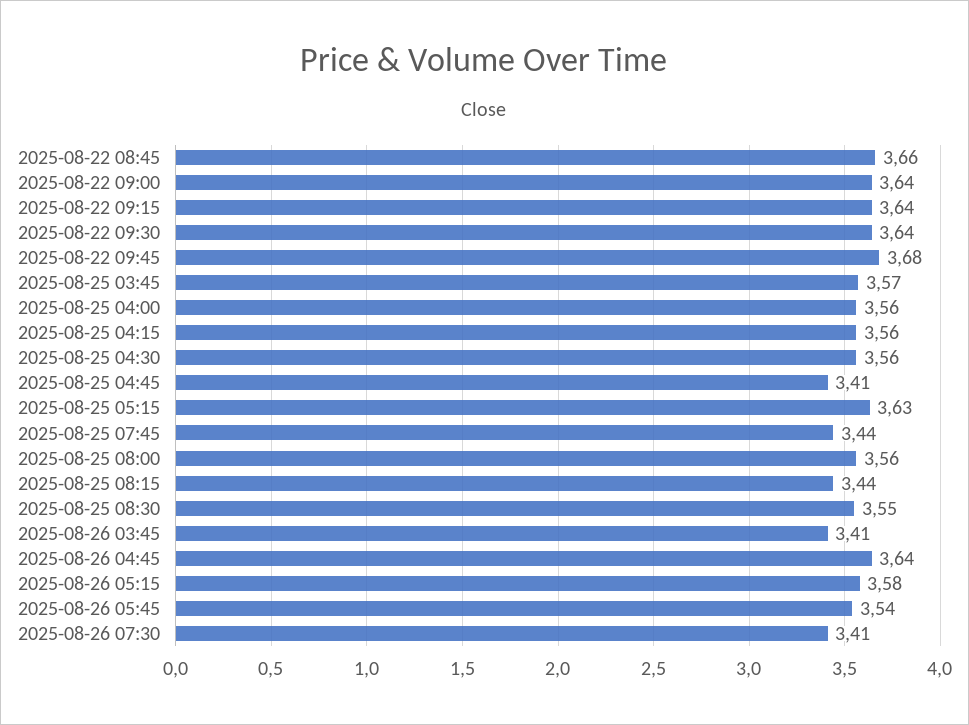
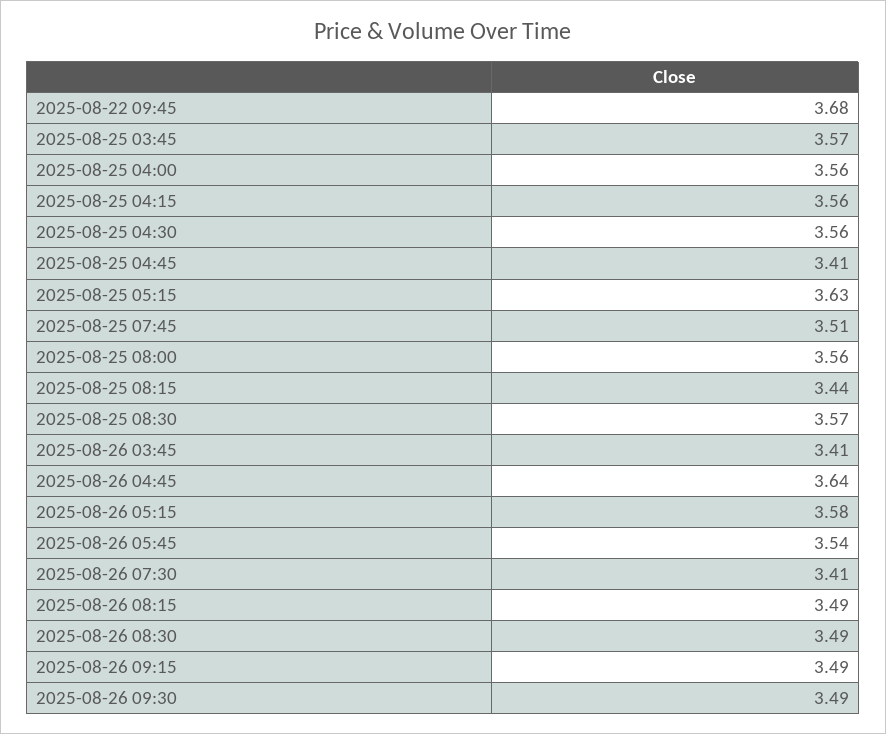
2025-08-22 08:45: 3.66 -> none
2025-08-22 09:00: 3.64 -> none
2025-08-22 09:15: 3.64 -> none
2025-08-22 09:30: 3.64 -> none
2025-08-25 07:45: 3.44 -> 3.51
2025-08-25 08:30: 3.55 -> 3.57
2025-08-26 08:15: none -> 3.49
2025-08-26 08:30: none -> 3.49
2025-08-26 09:15: none -> 3.49
2025-08-26 09:30: none -> 3.49

